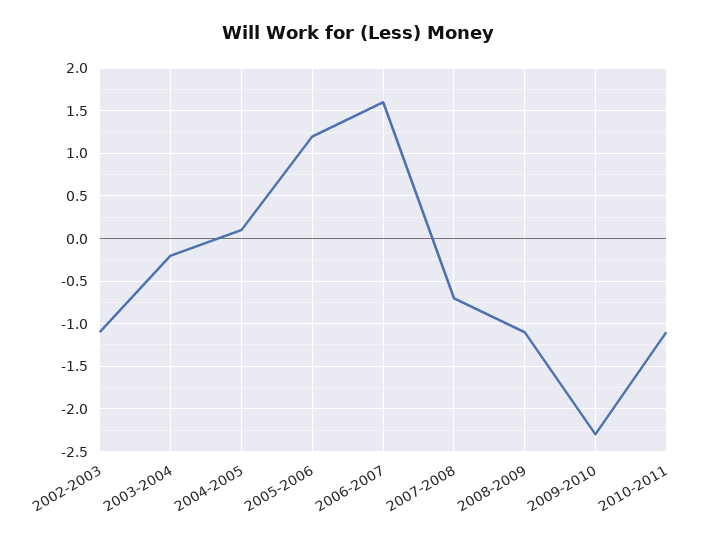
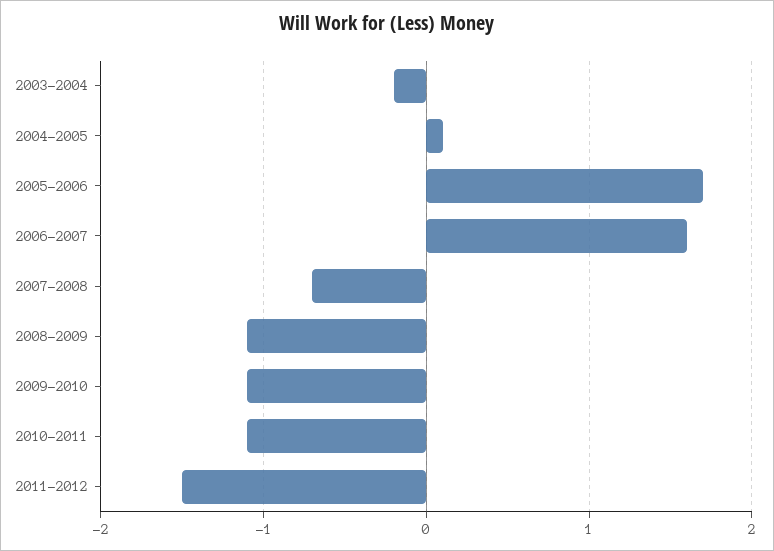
2002-2003: -1.1 -> none
2005-2006: 1.2 -> 1.7
2009-2010: -2.3 -> -1.1
2011-2012: none -> -1.5

